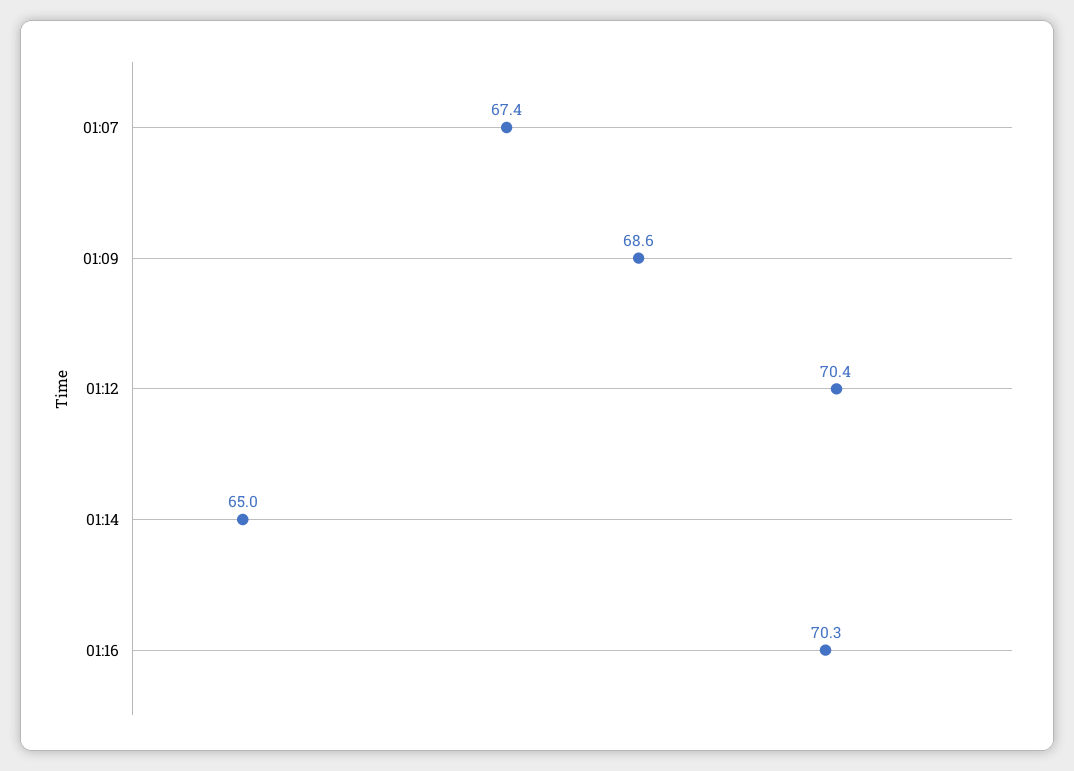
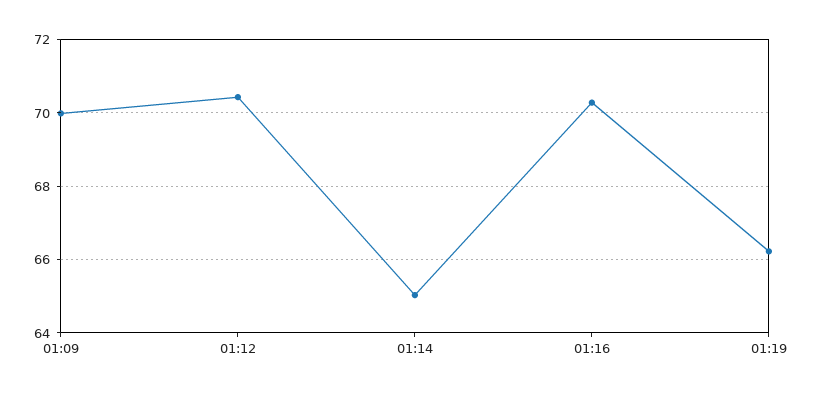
01:07: 67.4 -> none
01:09: 68.6 -> 70
01:19: none -> 66.2

